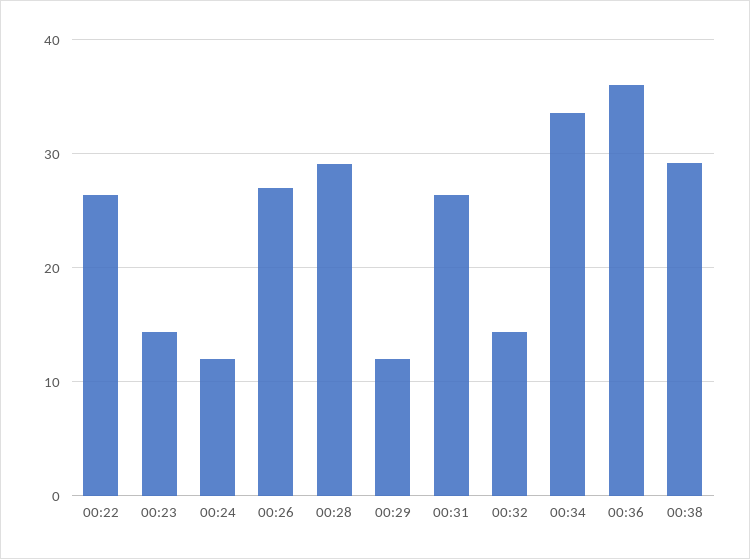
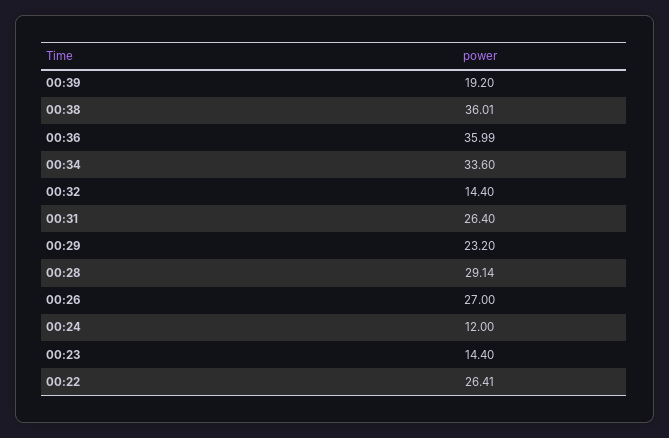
00:29: 12 -> 23.2
00:38: 29 -> 36.01
00:39: none -> 19.2

